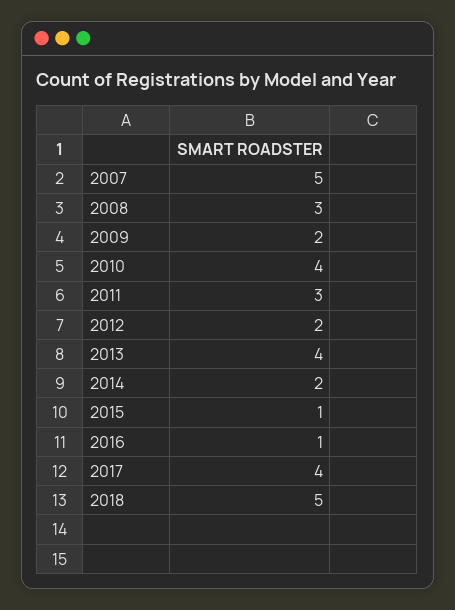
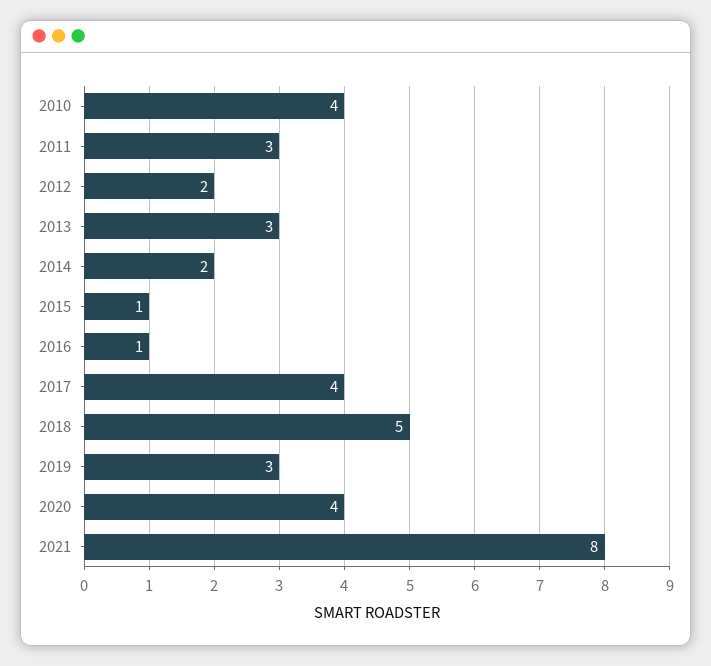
2007: 5 -> none
2008: 3 -> none
2009: 2 -> none
2013: 4 -> 3
2019: none -> 3
2020: none -> 4
2021: none -> 8

